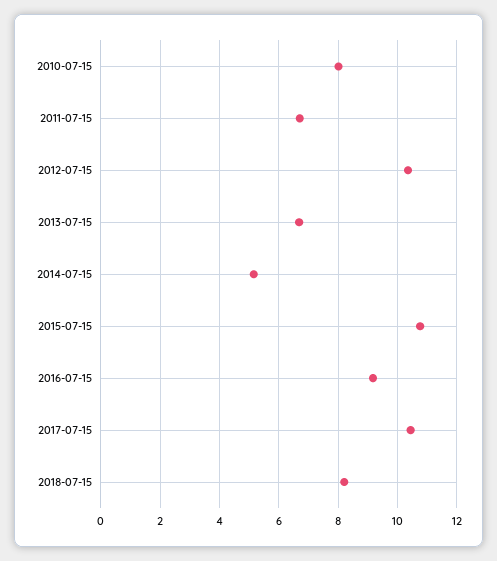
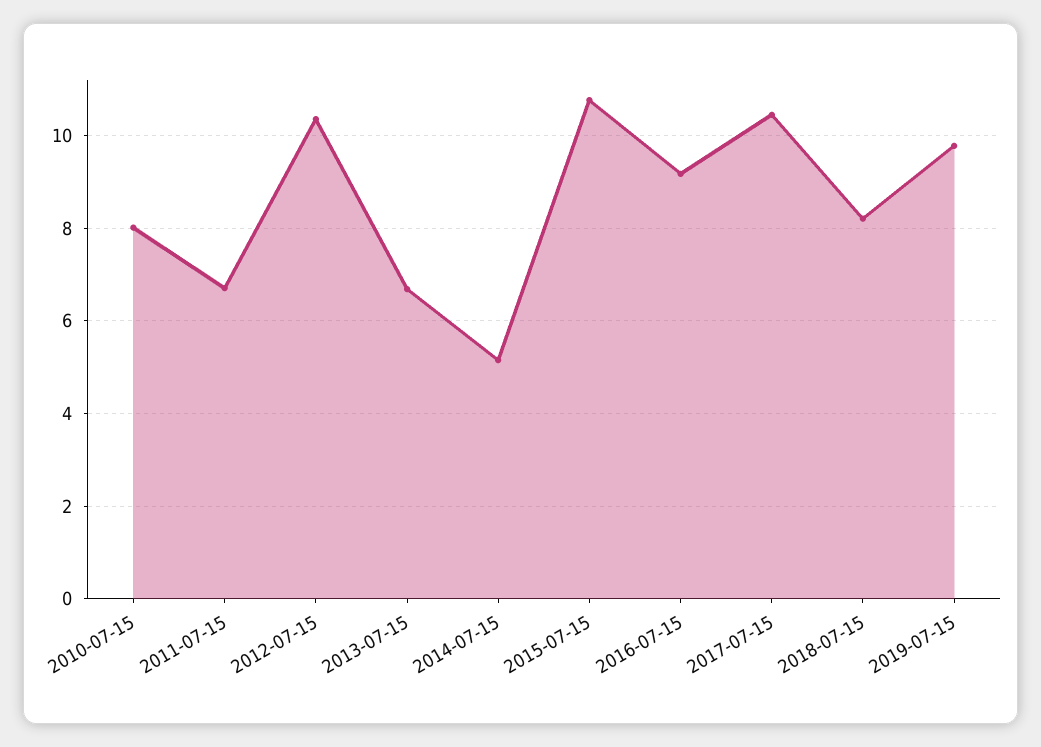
2019-07-15: none -> 9.8

